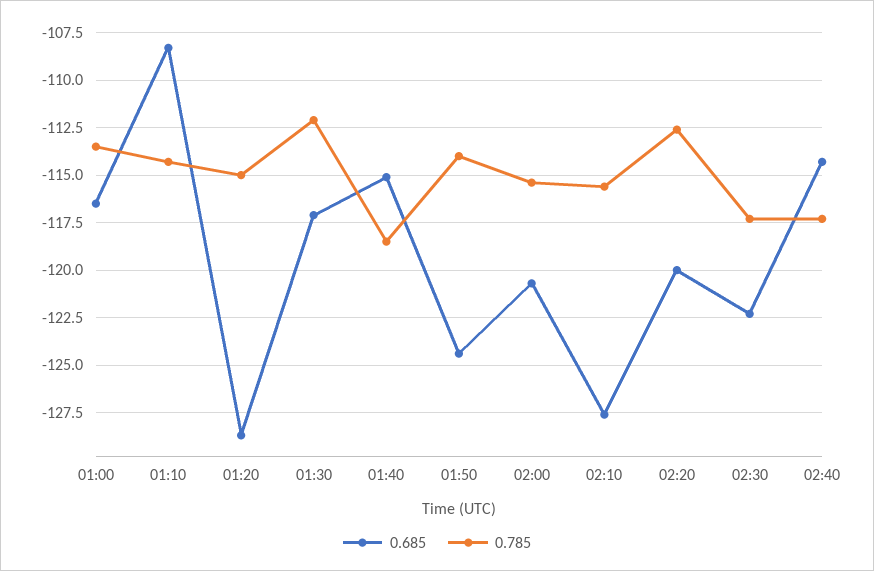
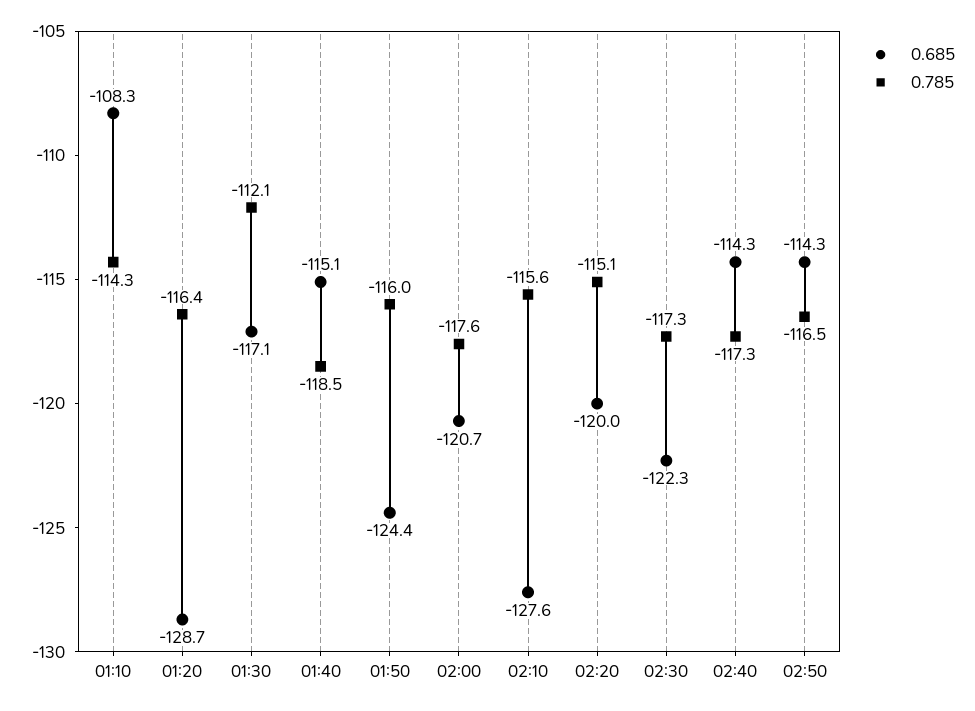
0.685, 01:00: -116.5 -> none
0.785, 01:00: -113.5 -> none
0.785, 01:20: -115 -> -116.4
0.785, 01:50: -114 -> -116
0.785, 02:00: -115.5 -> -117.6
0.785, 02:20: -112.5 -> -115.1
0.685, 02:50: none -> -114.3
0.785, 02:50: none -> -116.5

